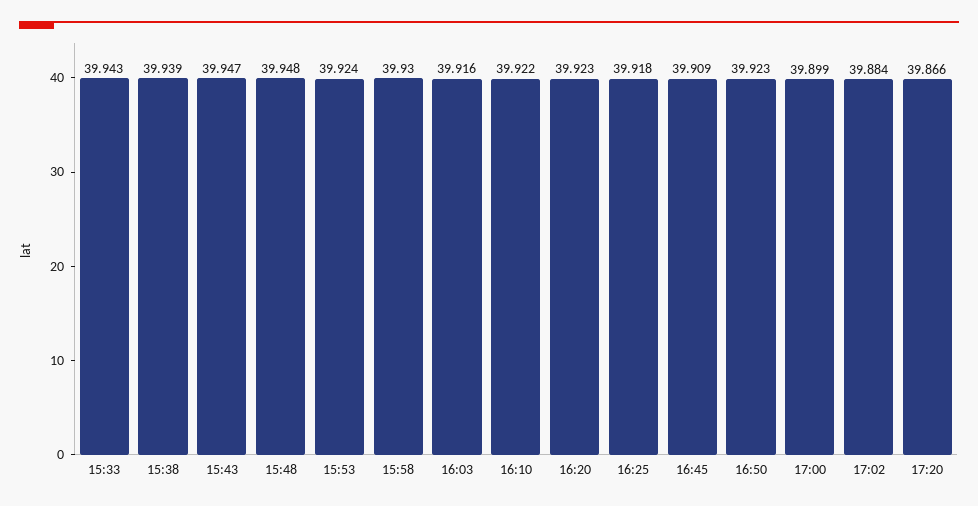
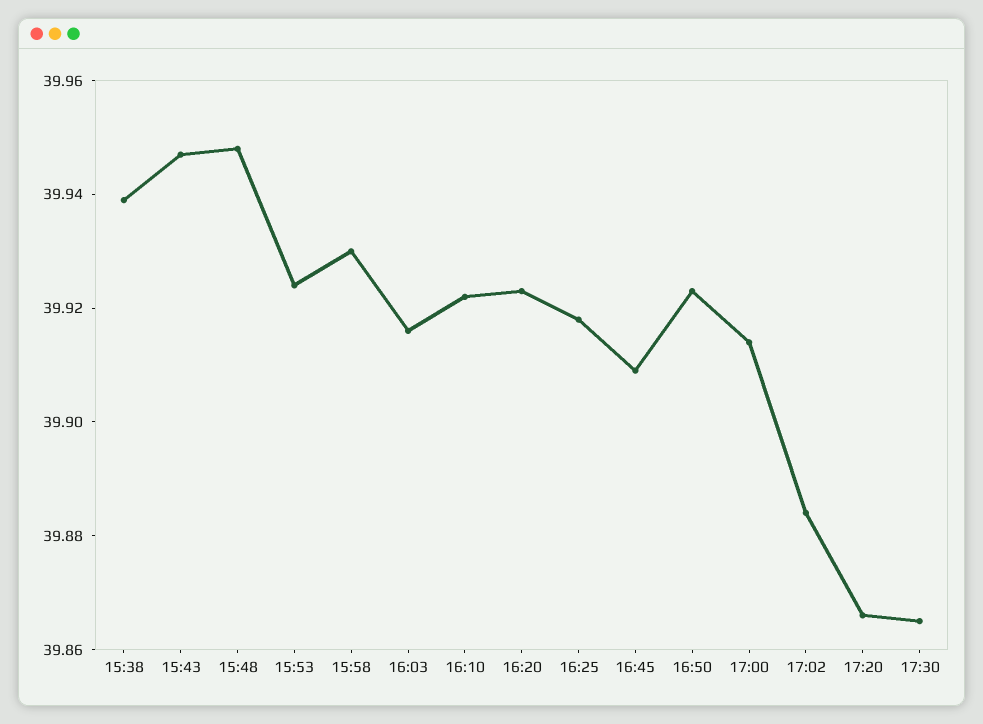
15:33: 39.943 -> none
17:00: 39.899 -> 39.915
17:30: none -> 39.865

